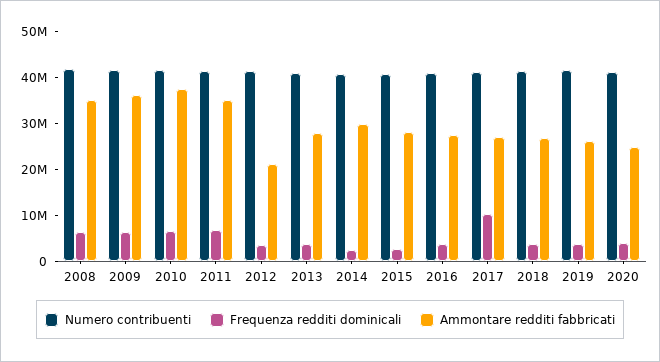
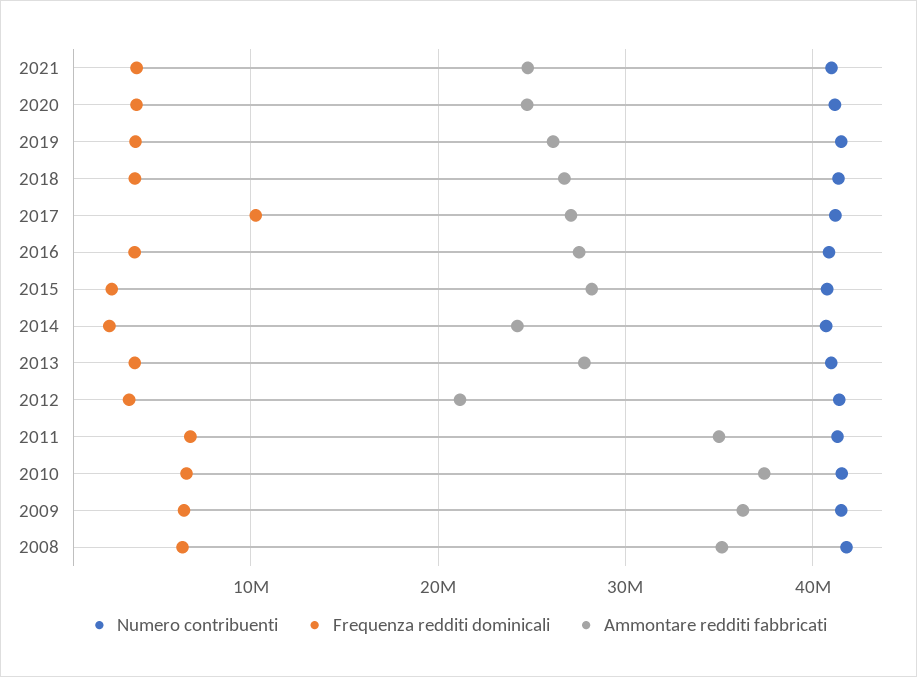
Ammontare redditi fabbricati, 2014: 30000000 -> 24000000
Numero contribuenti, 2021: none -> 41000000
Frequenza redditi dominicali, 2021: none -> 4000000
Ammontare redditi fabbricati, 2021: none -> 25000000

